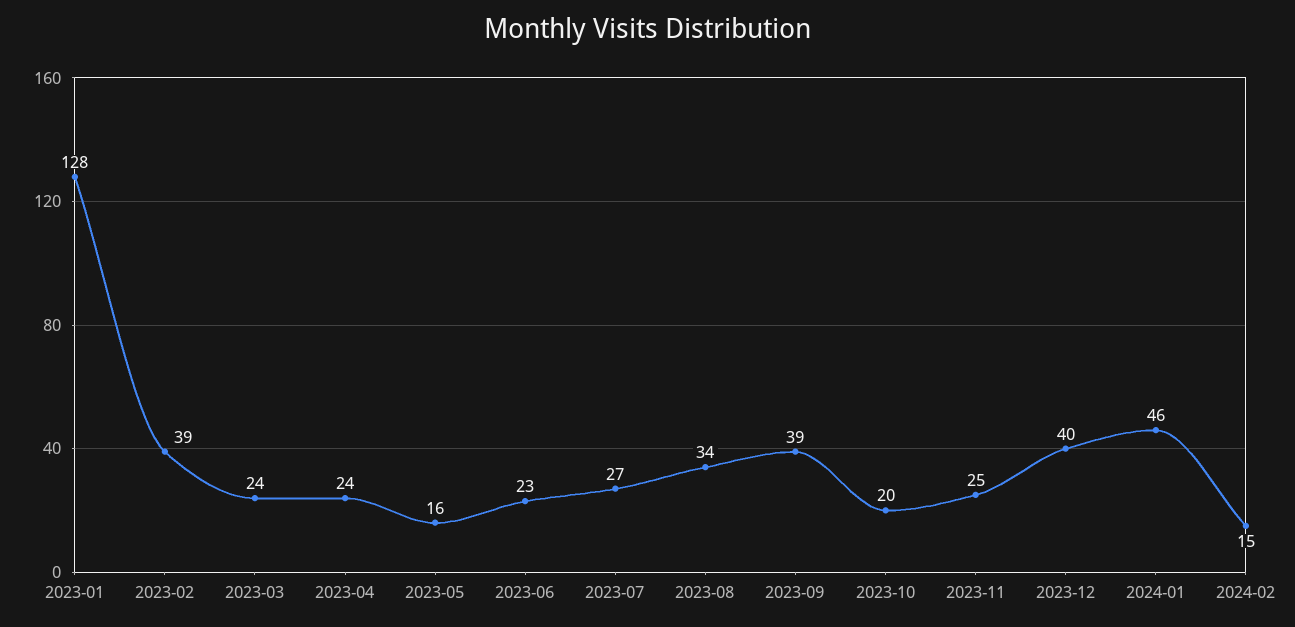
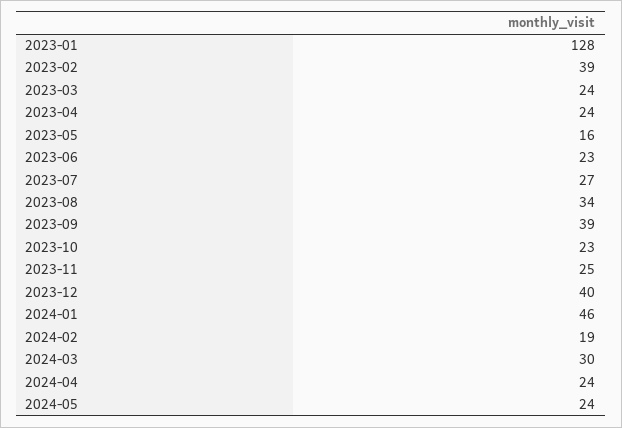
2023-10: 20 -> 23
2024-02: 15 -> 19
2024-03: none -> 30
2024-04: none -> 24
2024-05: none -> 24

